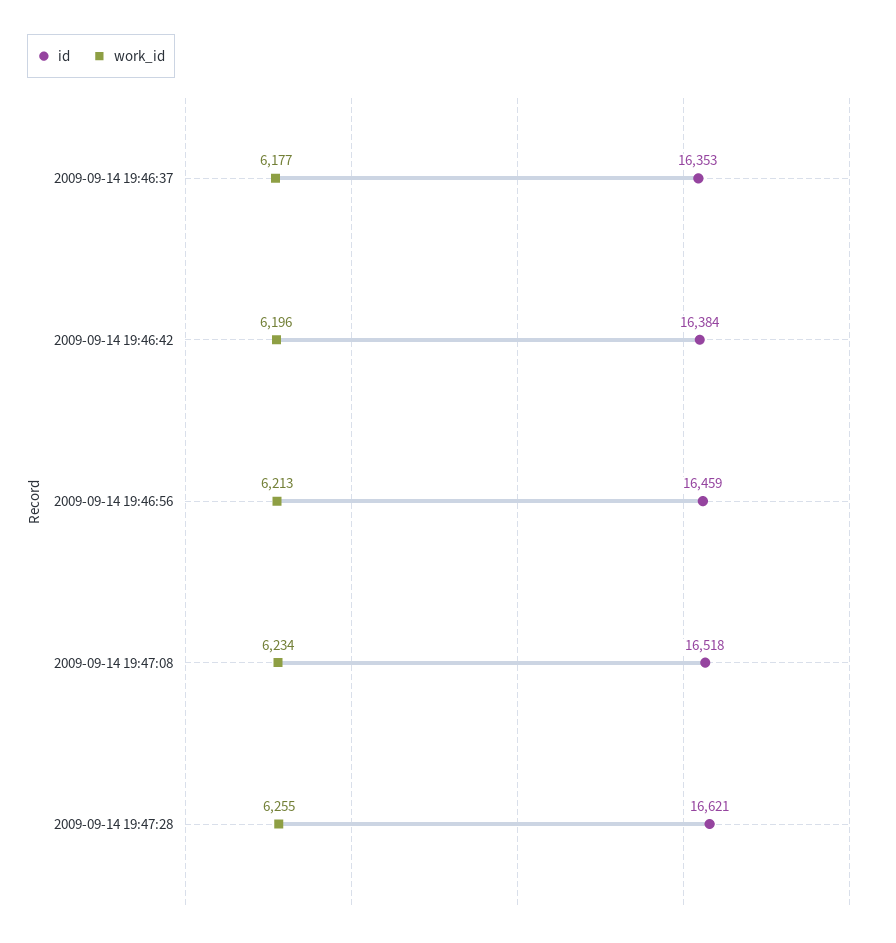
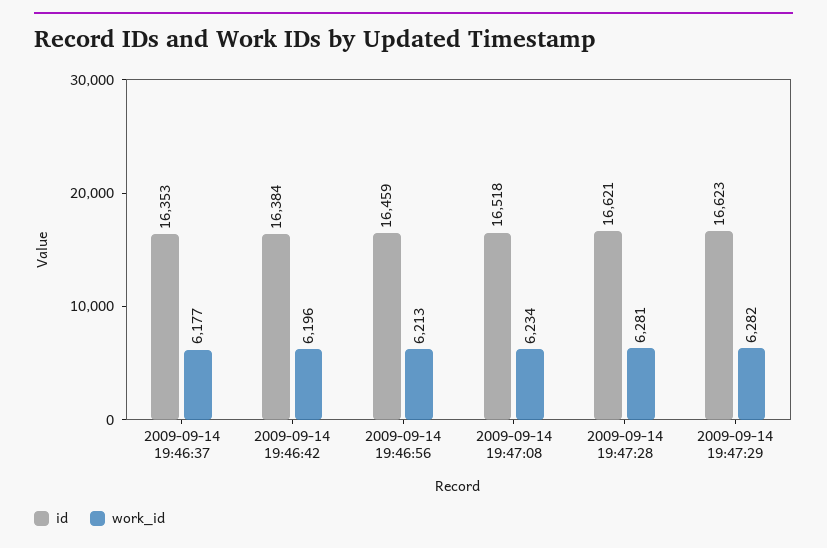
work_id, 2009-09-14 19:47:28: 6255 -> 6281
id, 2009-09-14 19:47:29: none -> 16623
work_id, 2009-09-14 19:47:29: none -> 6282

